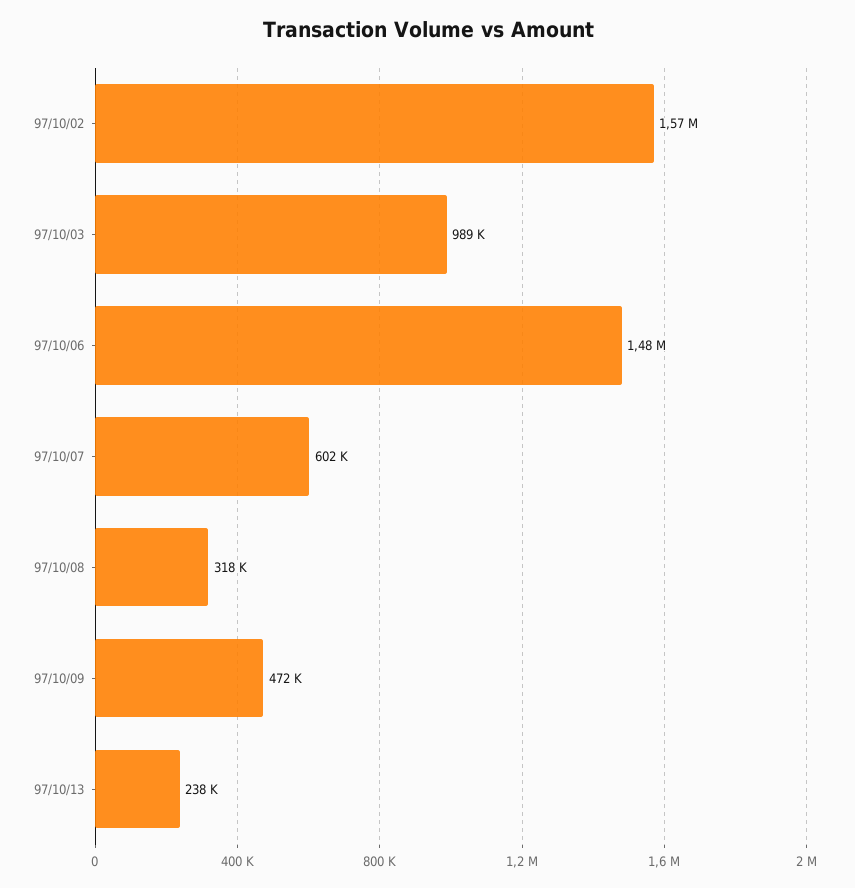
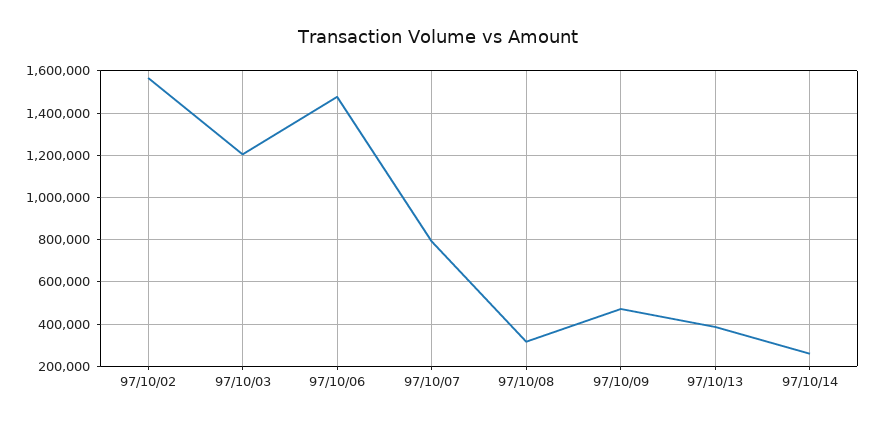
97/10/03: 989000 -> 1200000
97/10/07: 602000 -> 800000
97/10/13: 238000 -> 400000
97/10/14: none -> 250000

